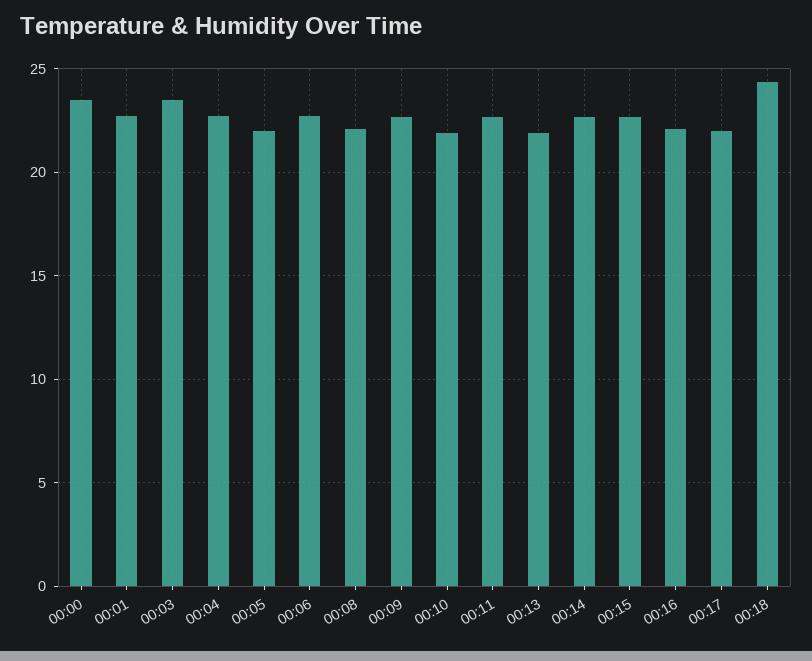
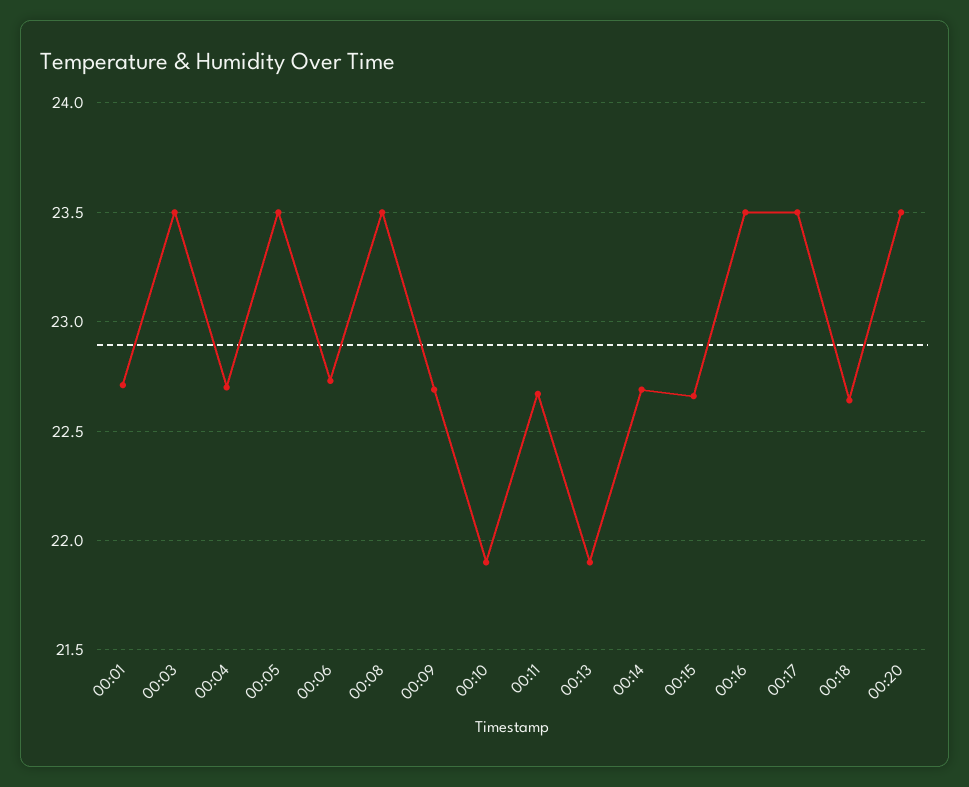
00:00: 23.5 -> none
00:05: 22 -> 23.5
00:08: 22 -> 23.5
00:16: 22 -> 23.5
00:17: 22 -> 23.5
00:18: 24.5 -> 22.65
00:20: none -> 23.5

